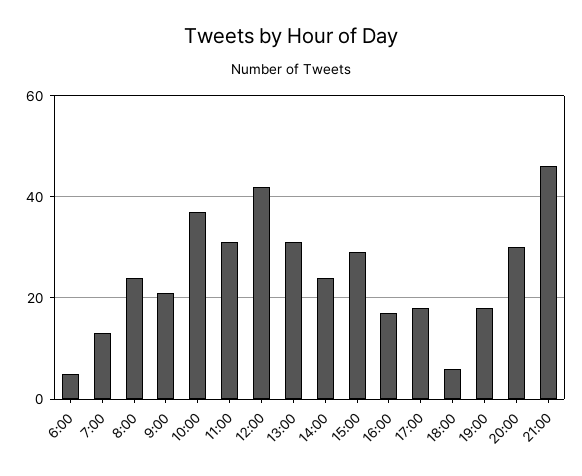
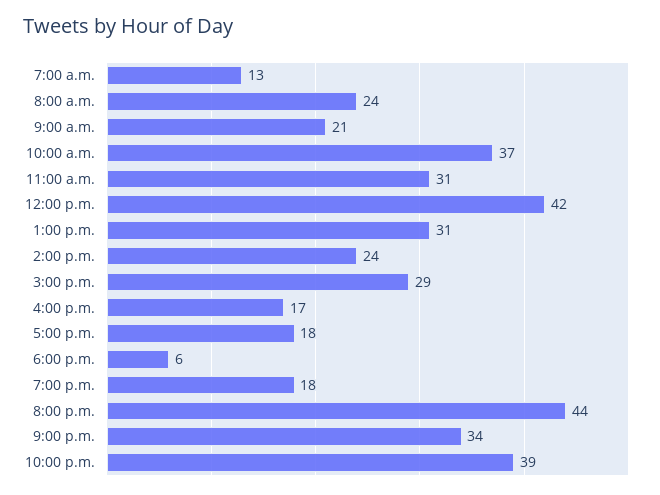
6:00: 5 -> none
20:00: 30 -> 44
21:00: 45 -> 34
10:00 p.m.: none -> 39

